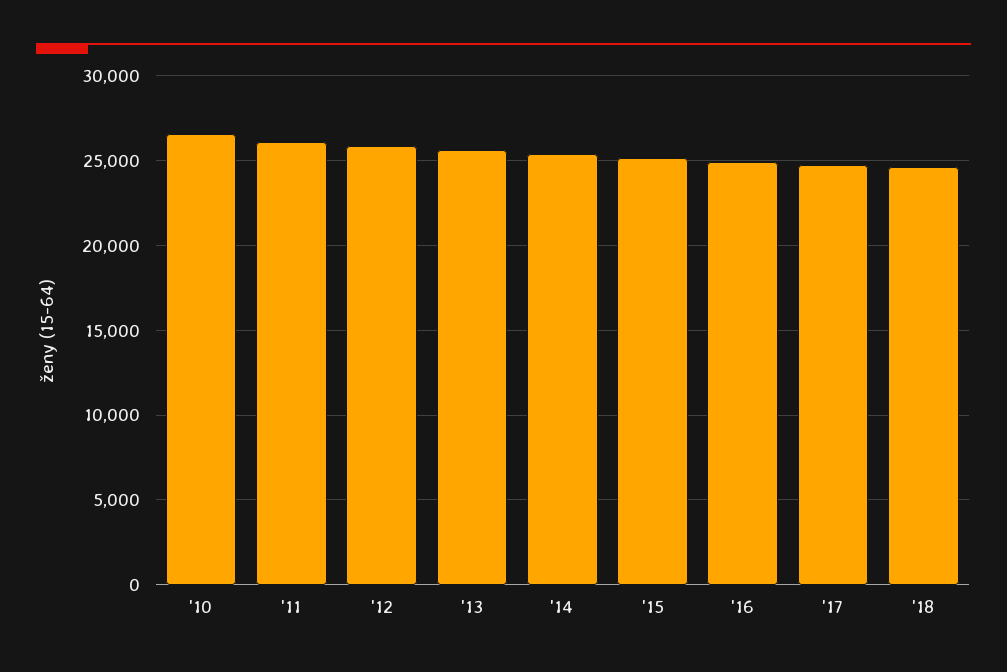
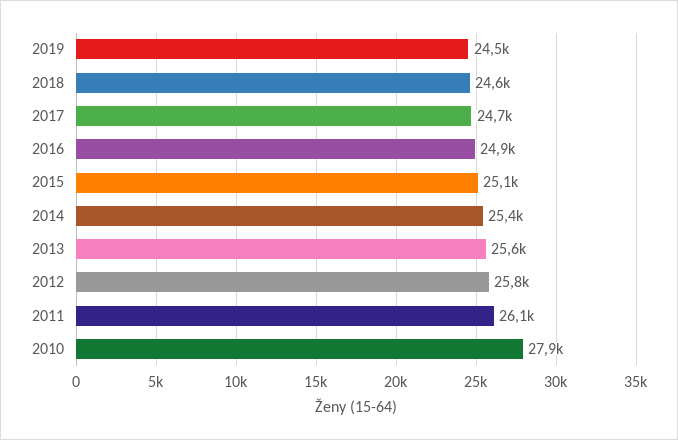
'10: 26500 -> 27900
2019: none -> 24500

